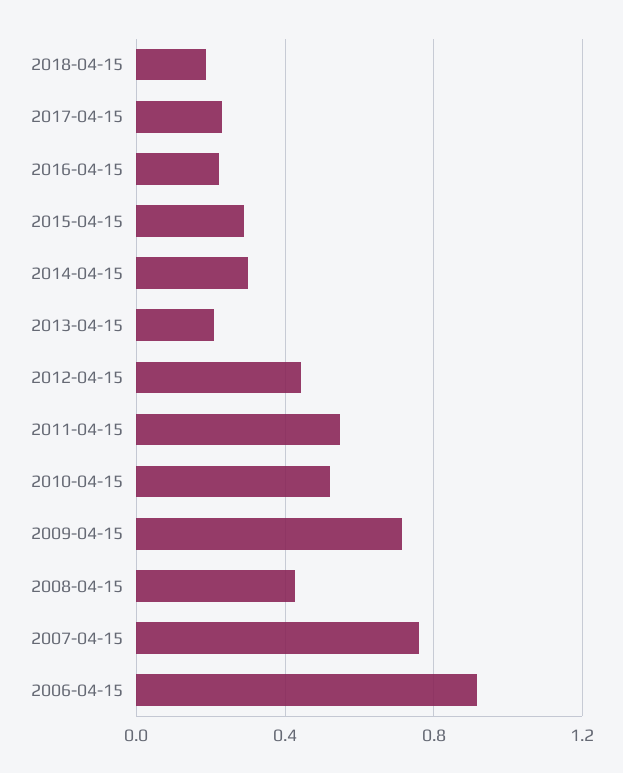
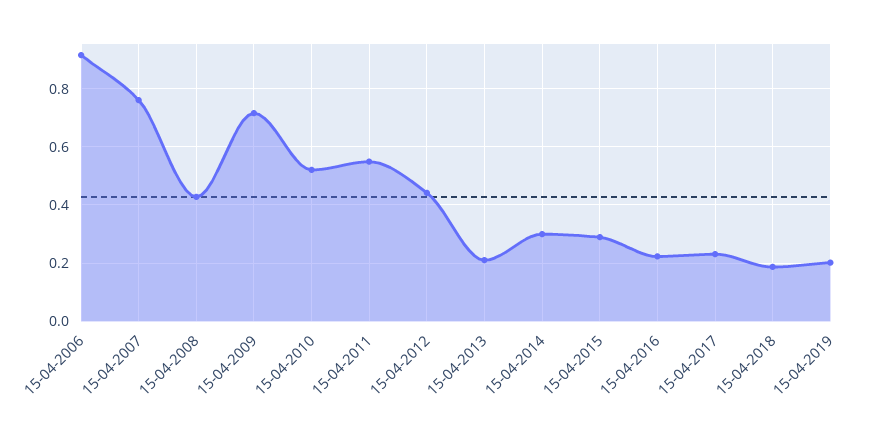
15-04-2019: none -> 0.2

